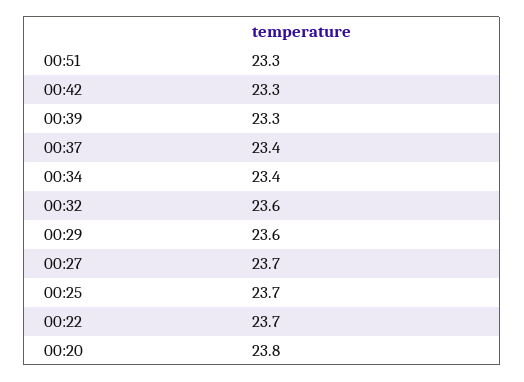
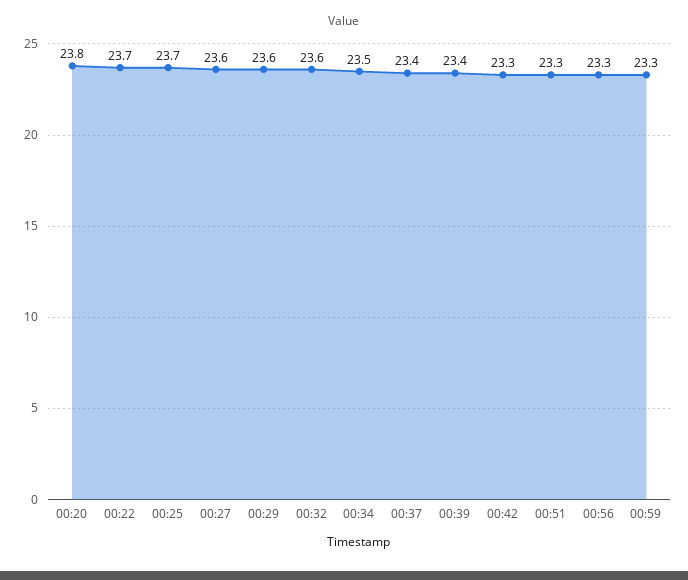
00:39: 23.3 -> 23.4
00:34: 23.4 -> 23.5
00:27: 23.7 -> 23.6
00:56: none -> 23.3
00:59: none -> 23.3

